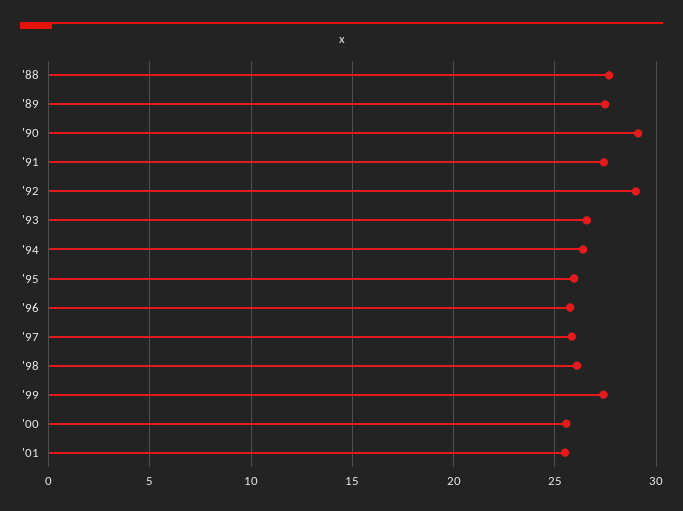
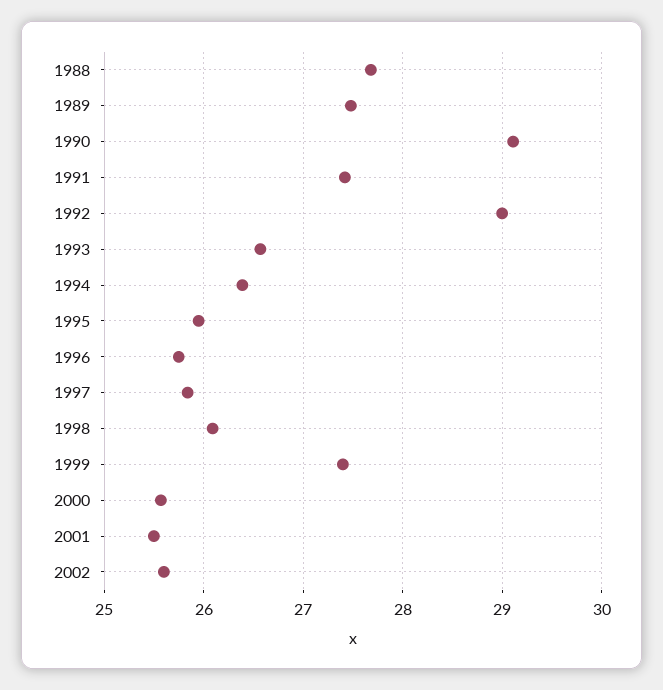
2002: none -> 25.6

